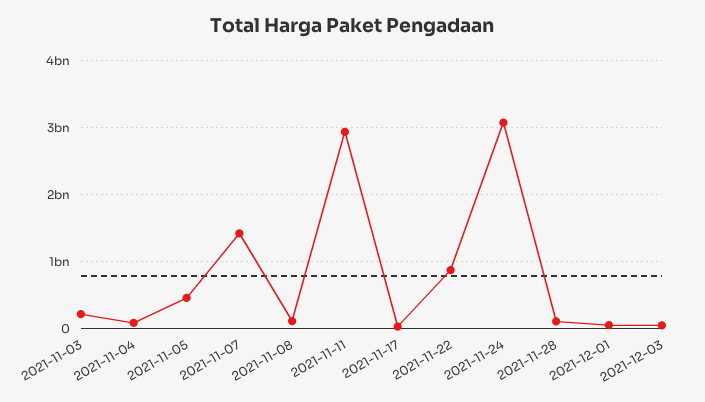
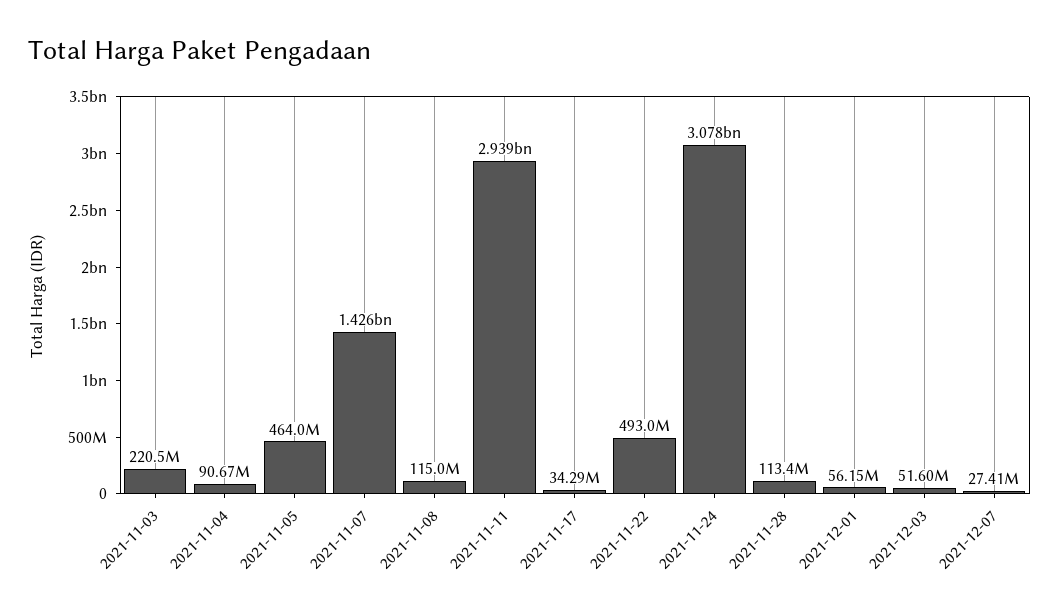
2021-11-22: 900000000 -> 493000000
2021-12-07: none -> 27410000

